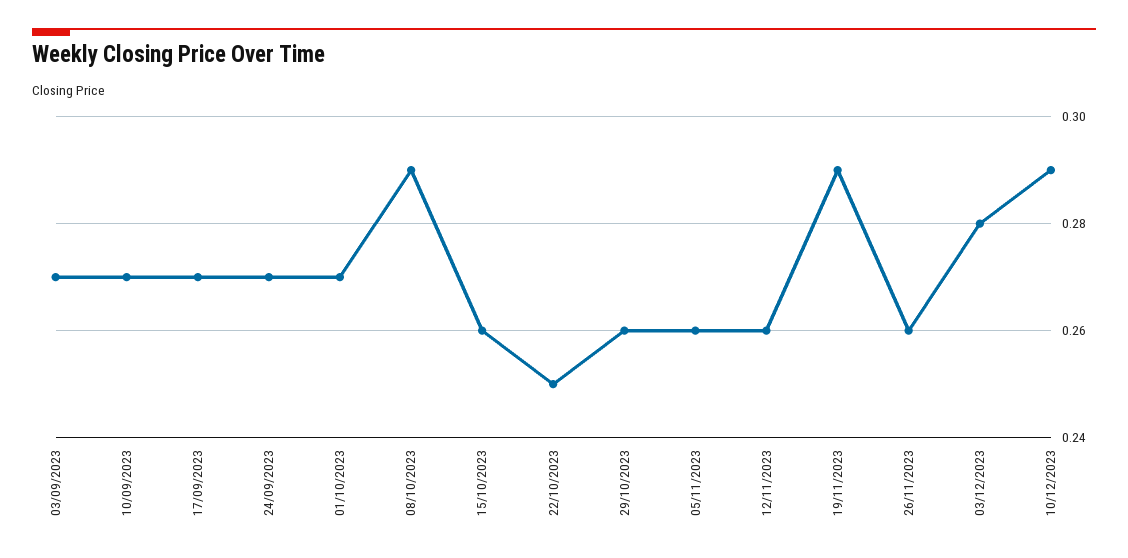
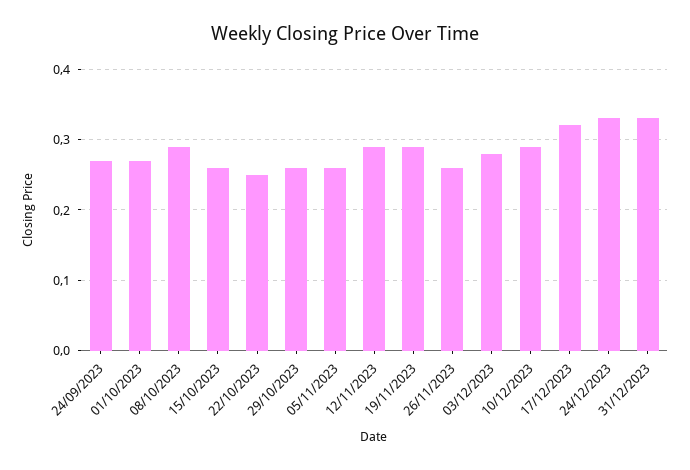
03/09/2023: 0.27 -> none
10/09/2023: 0.27 -> none
17/09/2023: 0.27 -> none
12/11/2023: 0.26 -> 0.29
17/12/2023: none -> 0.32
24/12/2023: none -> 0.33
31/12/2023: none -> 0.33

